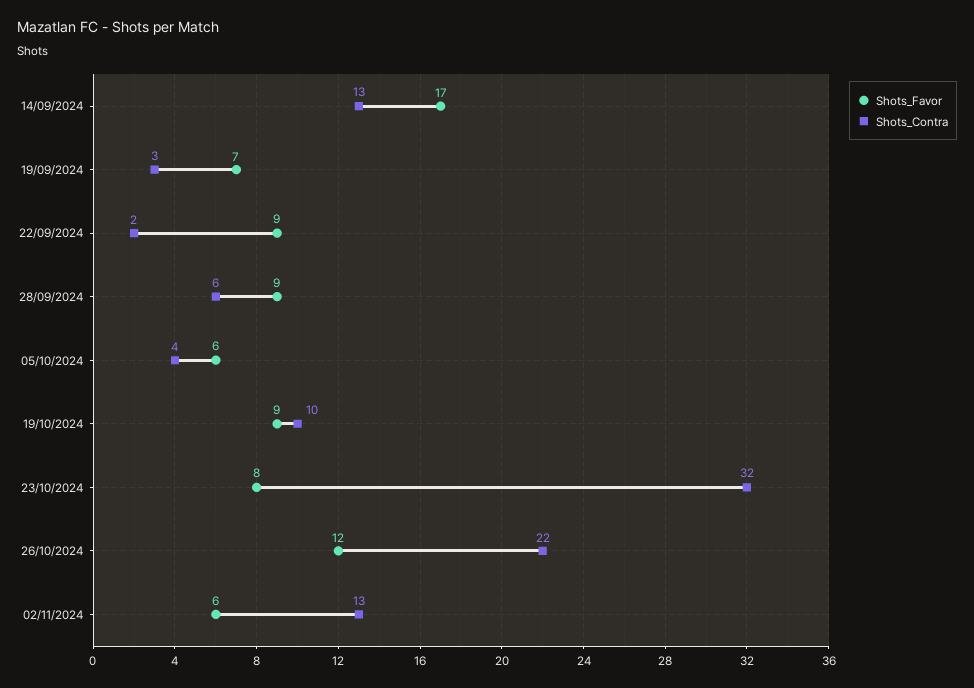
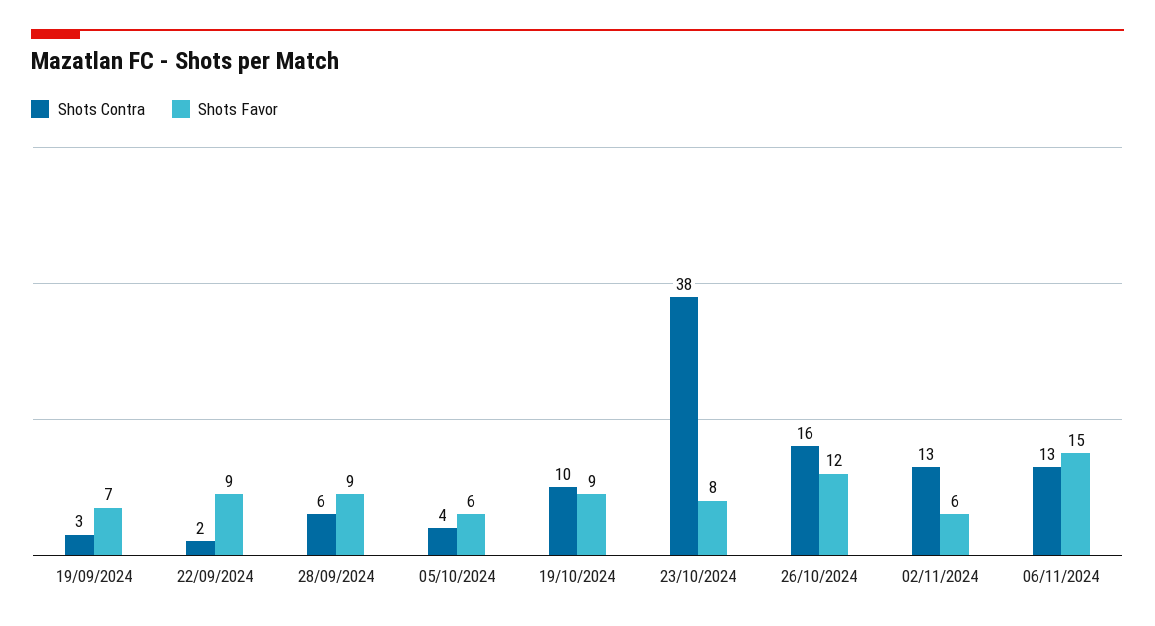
Shots_Favor, 14/09/2024: 17 -> none
Shots_Contra, 14/09/2024: 13 -> none
Shots_Contra, 23/10/2024: 32 -> 38
Shots_Contra, 26/10/2024: 22 -> 16
Shots_Contra, 06/11/2024: none -> 13
Shots_Favor, 06/11/2024: none -> 15

